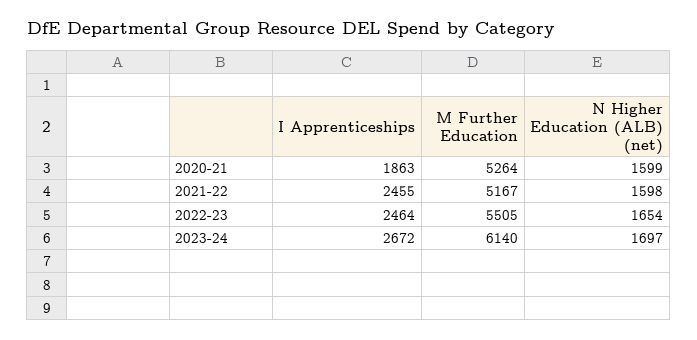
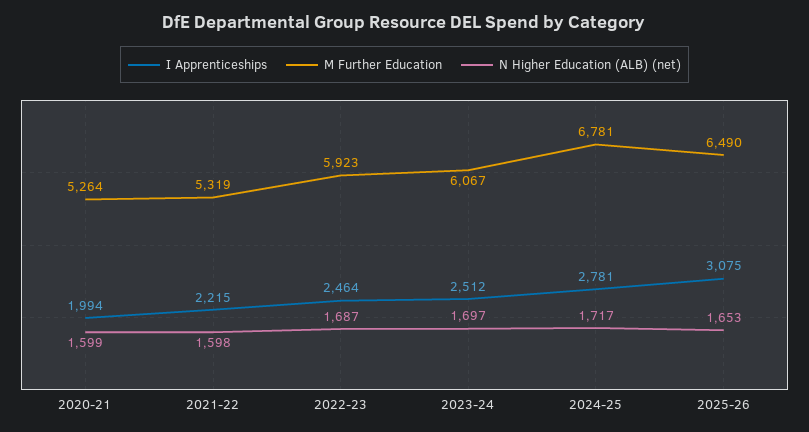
I Apprenticeships, 2020-21: 1863 -> 1994
I Apprenticeships, 2021-22: 2455 -> 2215
M Further Education, 2021-22: 5167 -> 5319
M Further Education, 2022-23: 5505 -> 5923
N Higher Education (ALB) (net), 2022-23: 1654 -> 1687
I Apprenticeships, 2023-24: 2672 -> 2512
M Further Education, 2023-24: 6140 -> 6067
I Apprenticeships, 2024-25: none -> 2781
M Further Education, 2024-25: none -> 6781
N Higher Education (ALB) (net), 2024-25: none -> 1717
I Apprenticeships, 2025-26: none -> 3075
M Further Education, 2025-26: none -> 6490
N Higher Education (ALB) (net), 2025-26: none -> 1653

